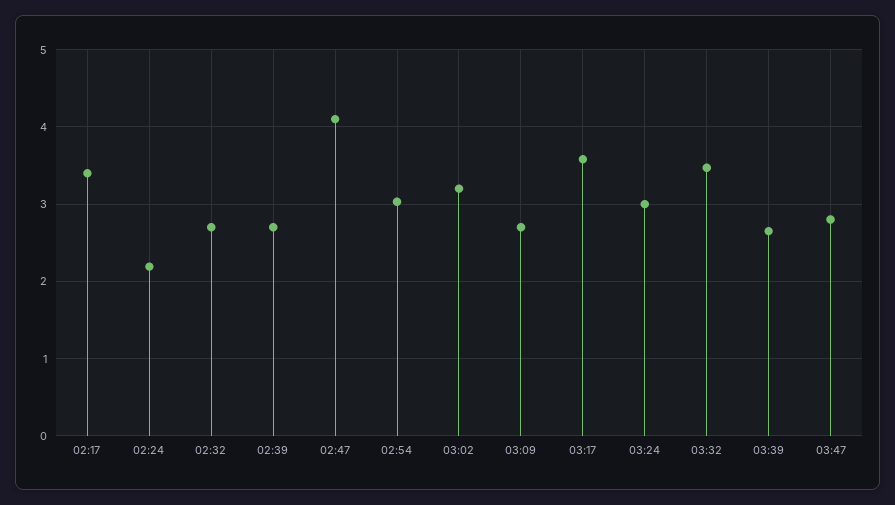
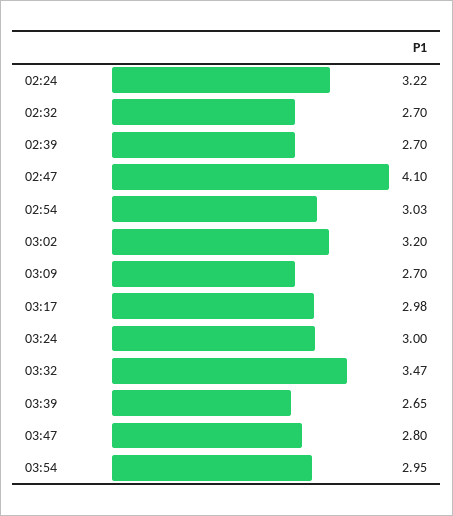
02:17: 3.4 -> none
02:24: 2.2 -> 3.22
03:17: 3.6 -> 2.98
03:54: none -> 2.95

